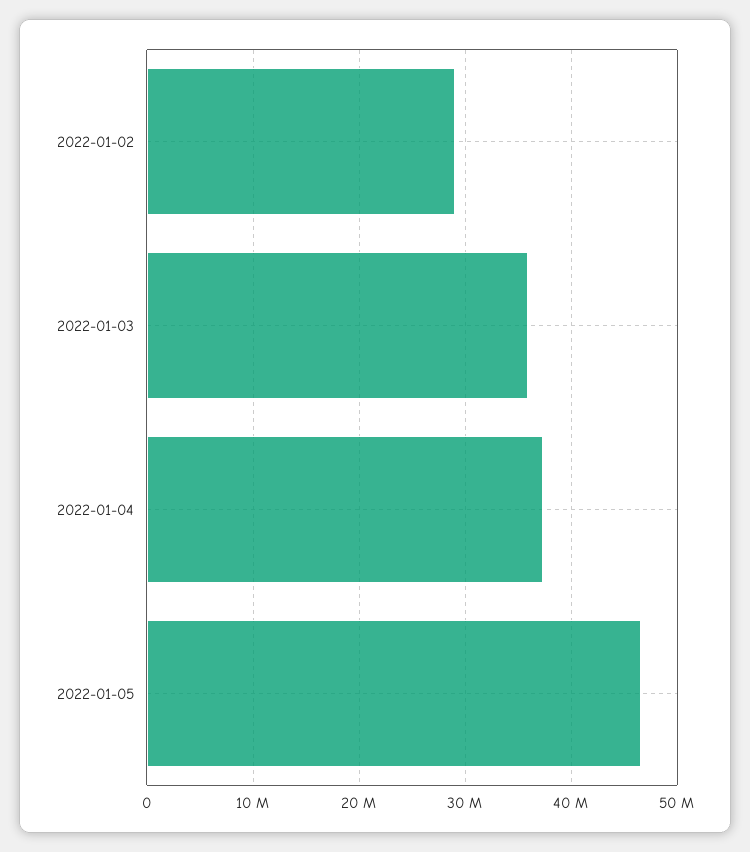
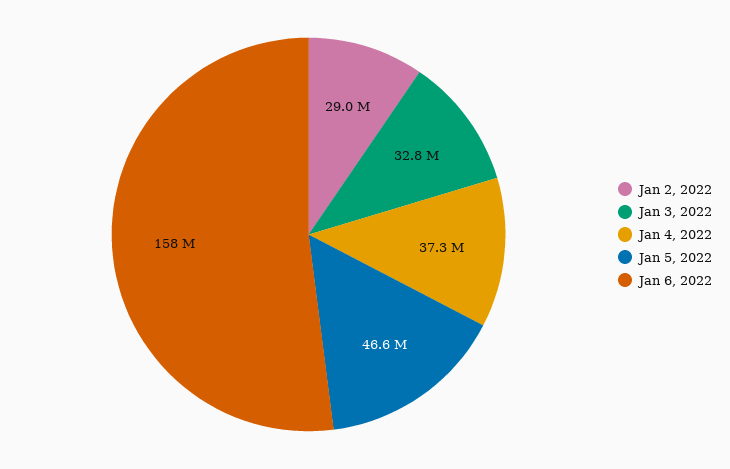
2022-01-03: 36000000 -> 32800000
Jan 6, 2022: none -> 158000000

